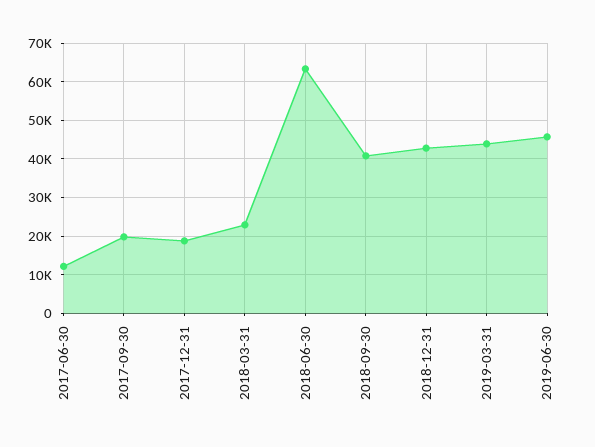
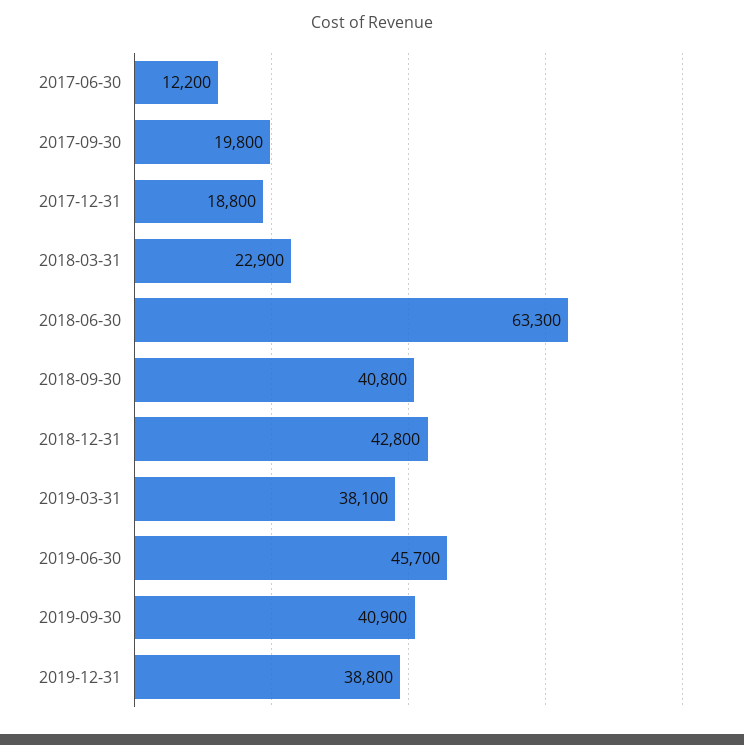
2019-03-31: 44000 -> 38100
2019-09-30: none -> 40900
2019-12-31: none -> 38800

